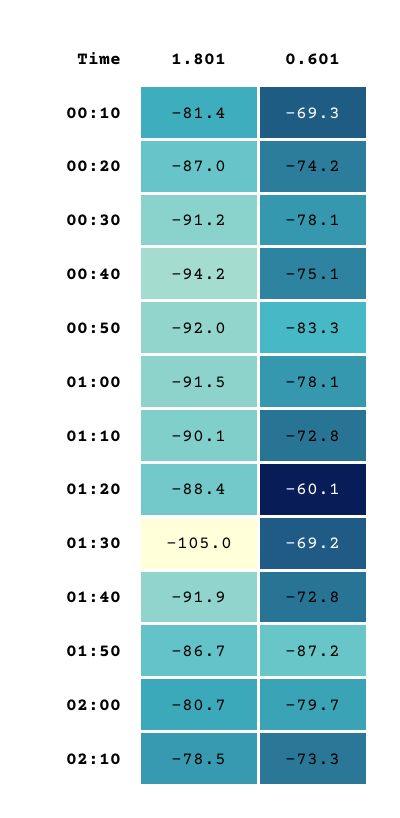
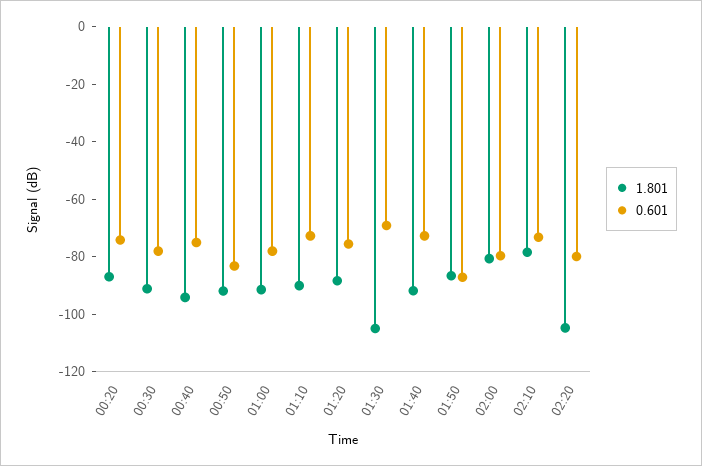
1.801, 00:10: -81.4 -> none
0.601, 00:10: -69.3 -> none
0.601, 01:20: -60.1 -> -75
1.801, 02:20: none -> -105
0.601, 02:20: none -> -80

